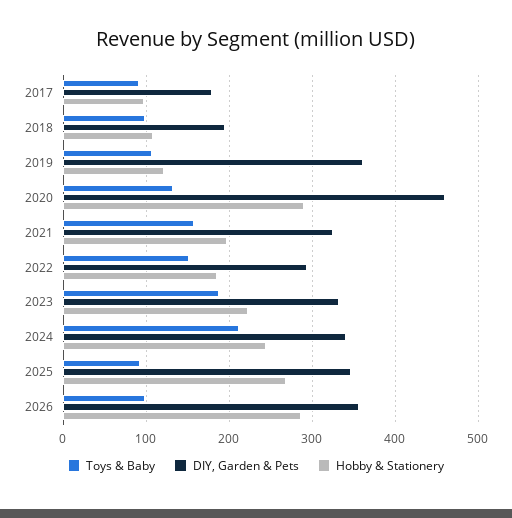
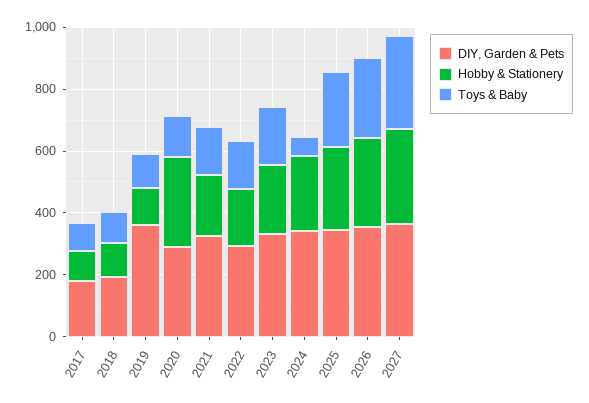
DIY, Garden & Pets, 2020: 460 -> 300
Toys & Baby, 2024: 210 -> 50
Toys & Baby, 2025: 90 -> 250
Toys & Baby, 2026: 100 -> 250
DIY, Garden & Pets, 2027: none -> 350
Hobby & Stationery, 2027: none -> 300
Toys & Baby, 2027: none -> 300

